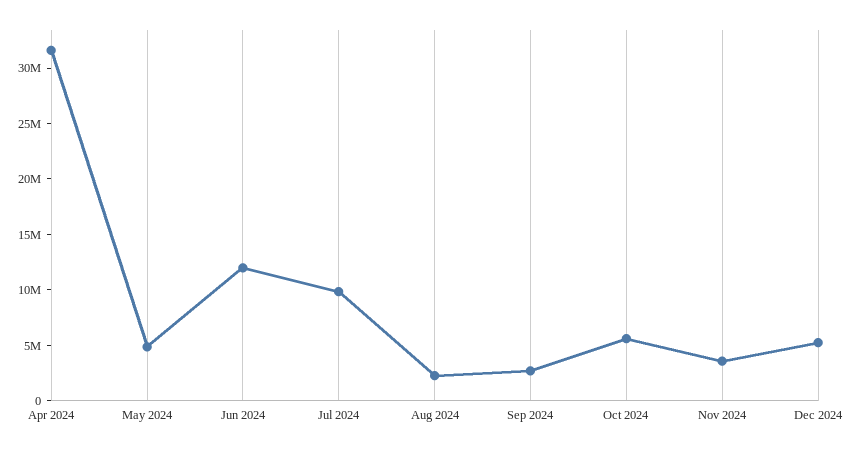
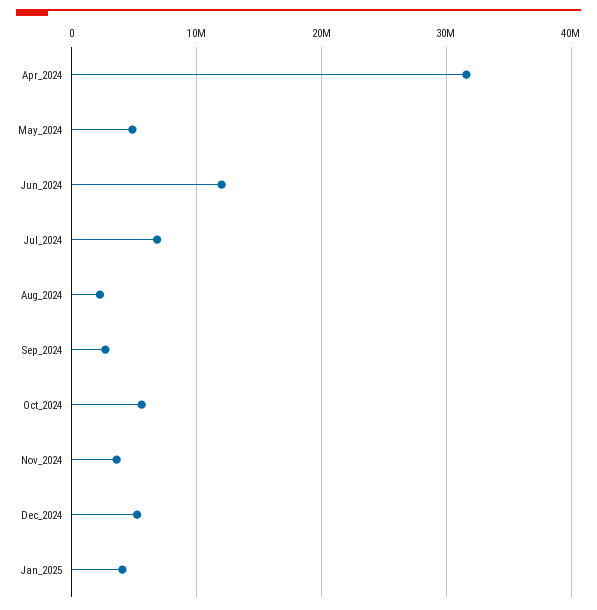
Jul 2024: 10000000 -> 7000000
Jan_2025: none -> 4000000

